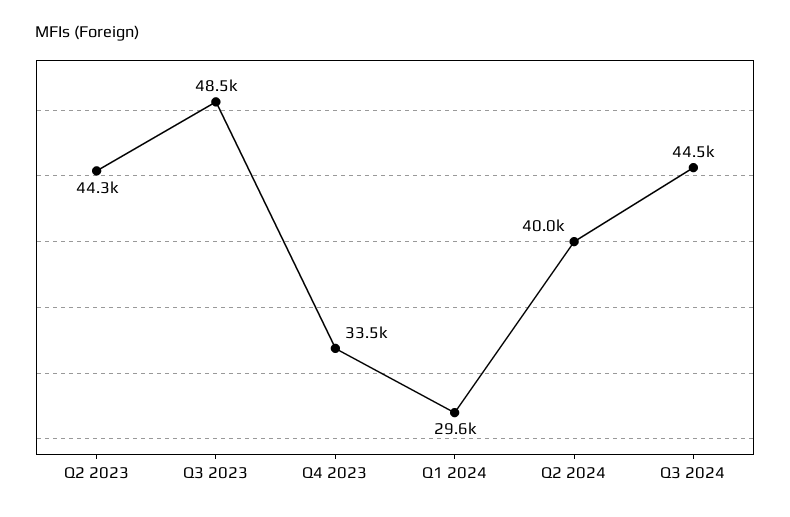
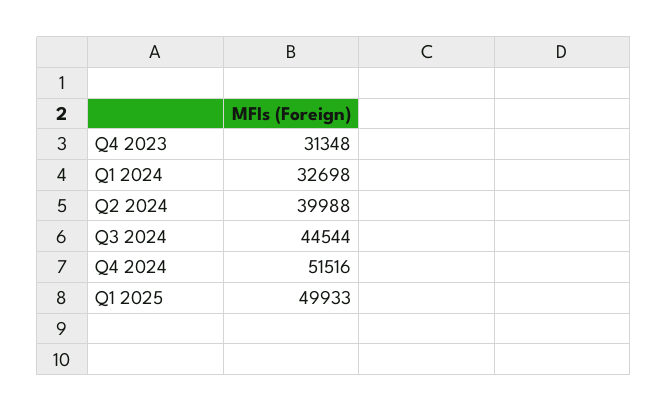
Q2 2023: 44300 -> none
Q3 2023: 48500 -> none
Q4 2023: 33500 -> 31348
Q1 2024: 29600 -> 32698
Q4 2024: none -> 51516
Q1 2025: none -> 49933

